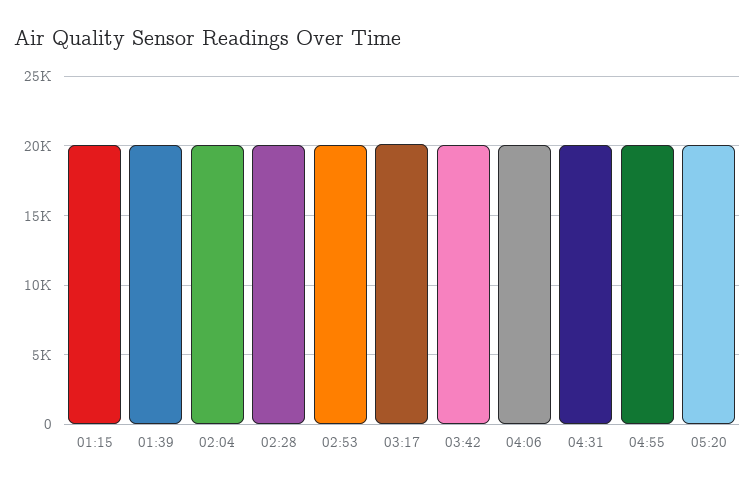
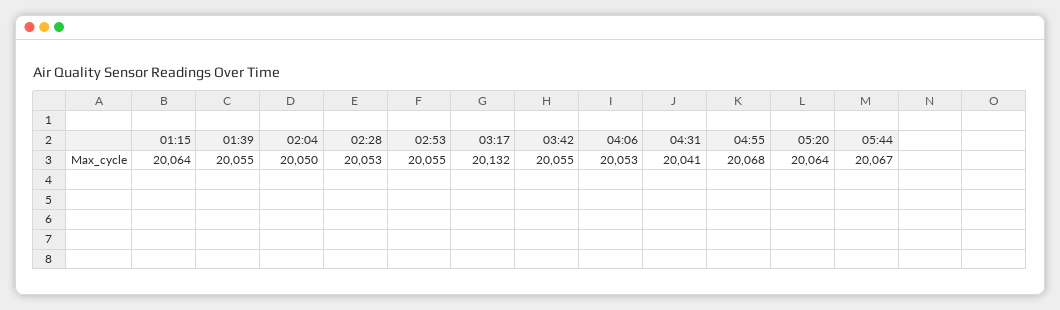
05:44: none -> 20067

